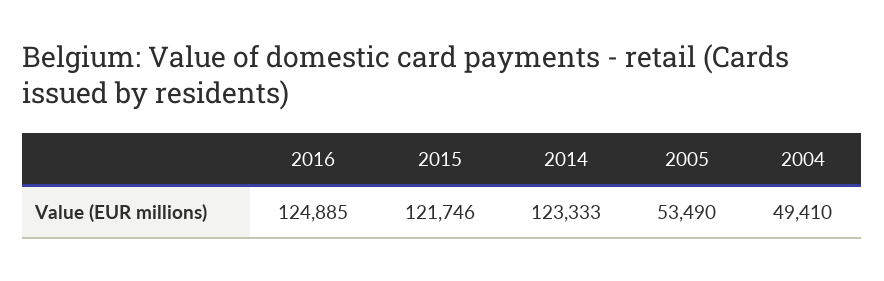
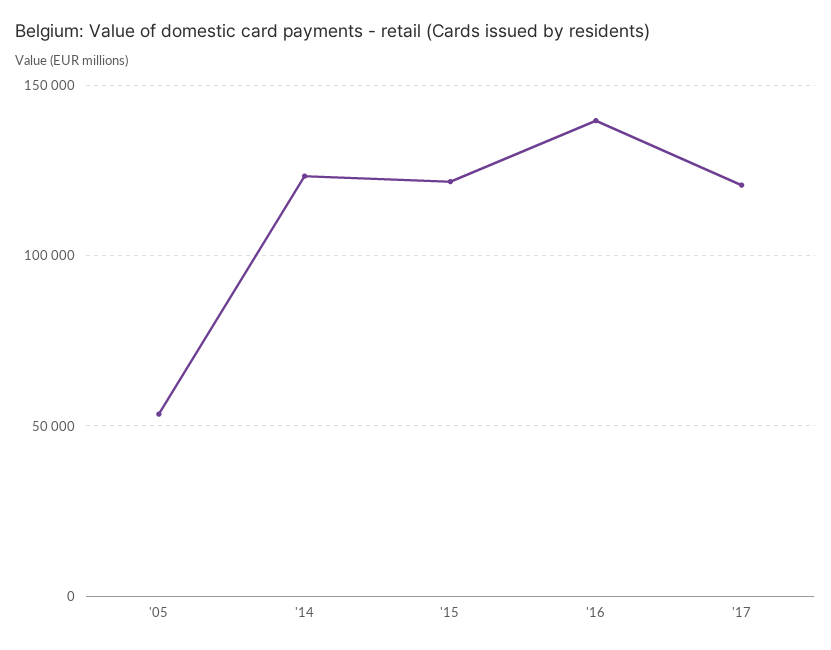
2016: 124885 -> 140000
2004: 49410 -> none
'17: none -> 120000

